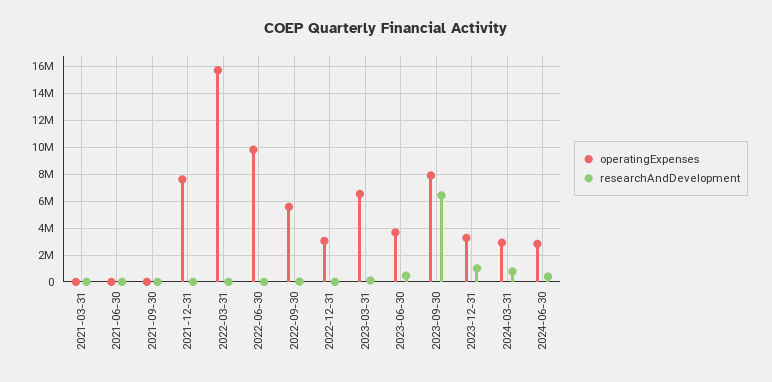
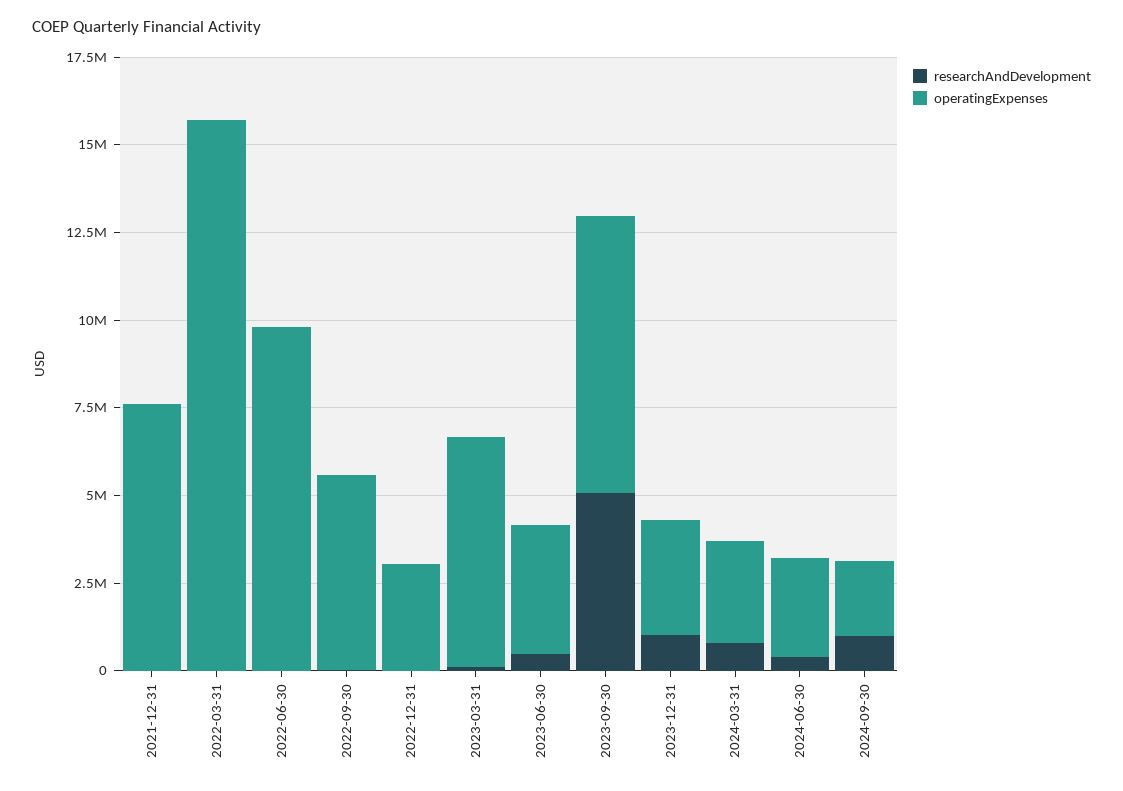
operatingExpenses, 2021-03-31: 0 -> none
researchAndDevelopment, 2021-03-31: 0 -> none
operatingExpenses, 2021-06-30: 0 -> none
researchAndDevelopment, 2021-06-30: 0 -> none
operatingExpenses, 2021-09-30: 0 -> none
researchAndDevelopment, 2021-09-30: 0 -> none
researchAndDevelopment, 2023-09-30: 6500000 -> 5000000
researchAndDevelopment, 2024-09-30: none -> 1000000
operatingExpenses, 2024-09-30: none -> 2000000

